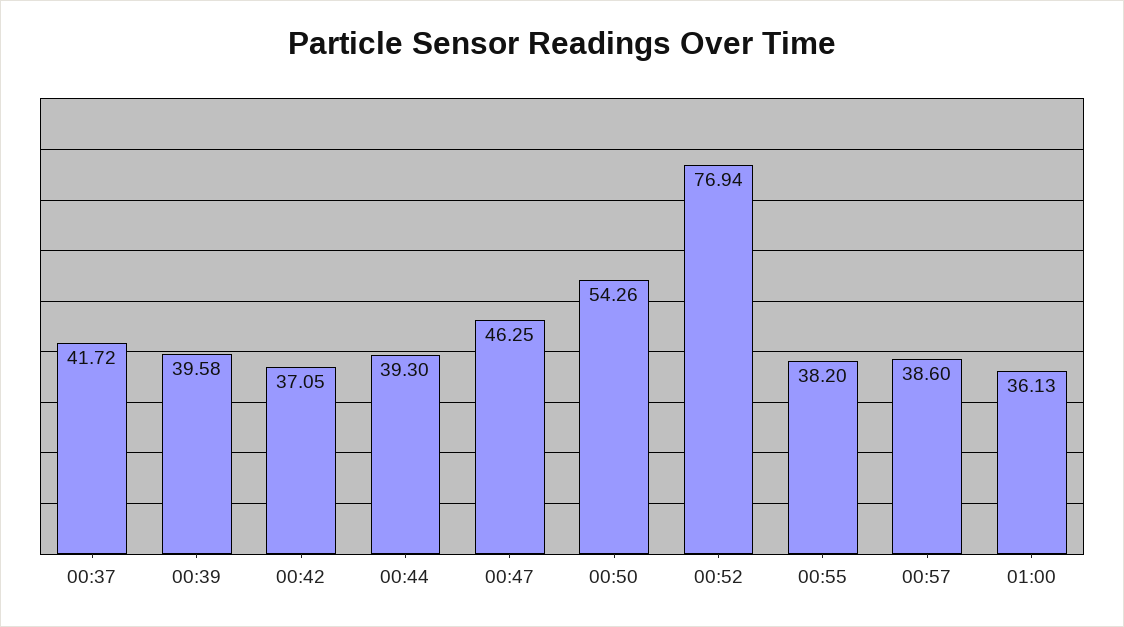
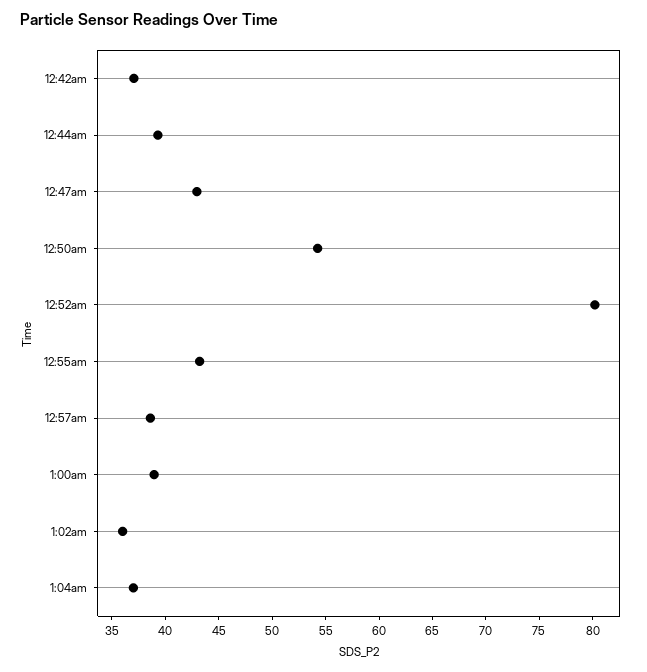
00:37: 41.72 -> none
00:39: 39.58 -> none
00:47: 46.25 -> 43
00:52: 76.94 -> 80
00:55: 38.2 -> 43
01:00: 36.13 -> 39
1:02am: none -> 36
1:04am: none -> 37

